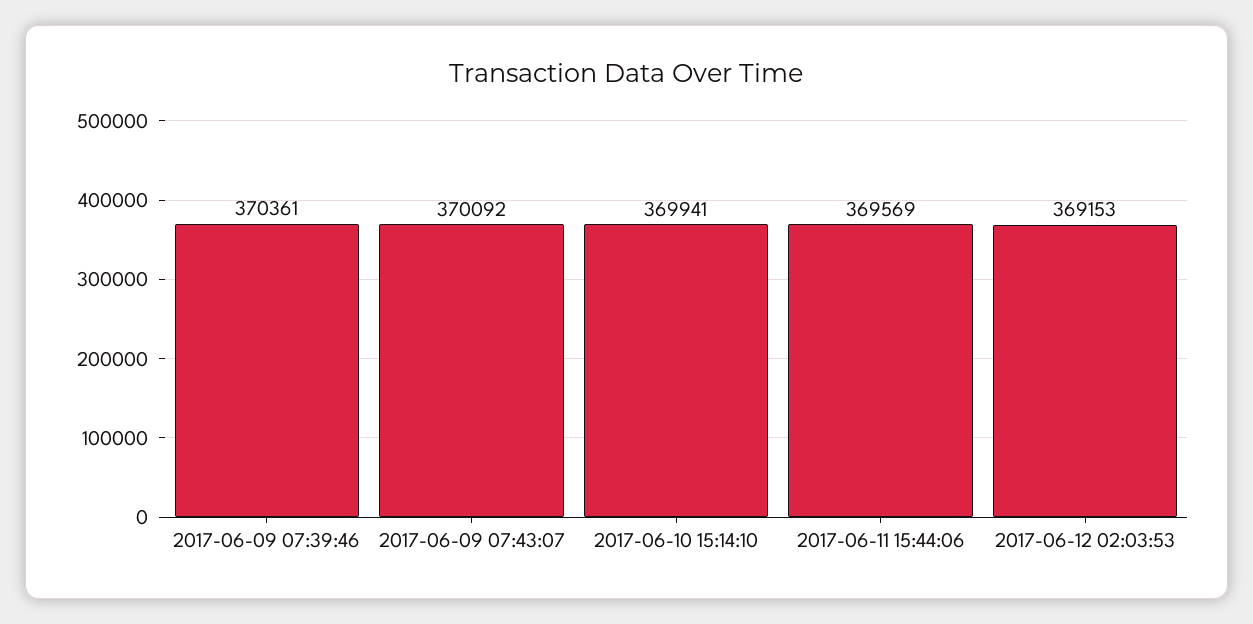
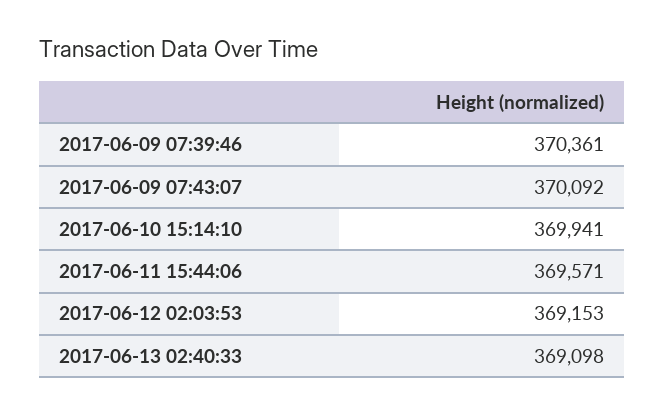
2017-06-11 15:44:06: 369569 -> 369571
2017-06-13 02:40:33: none -> 369098

